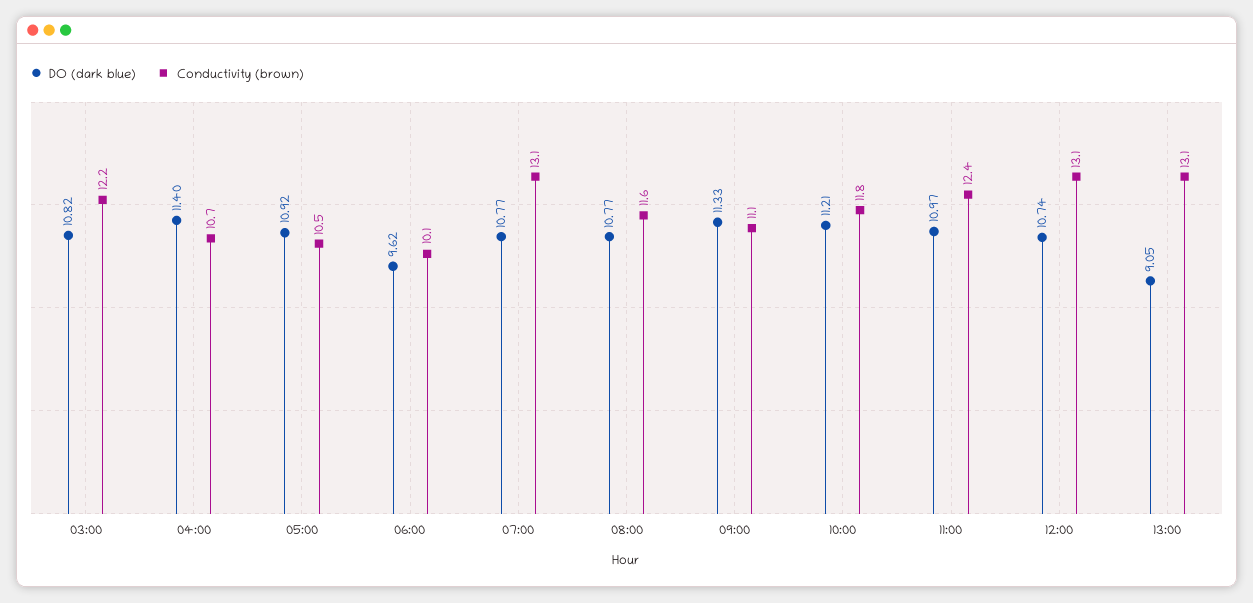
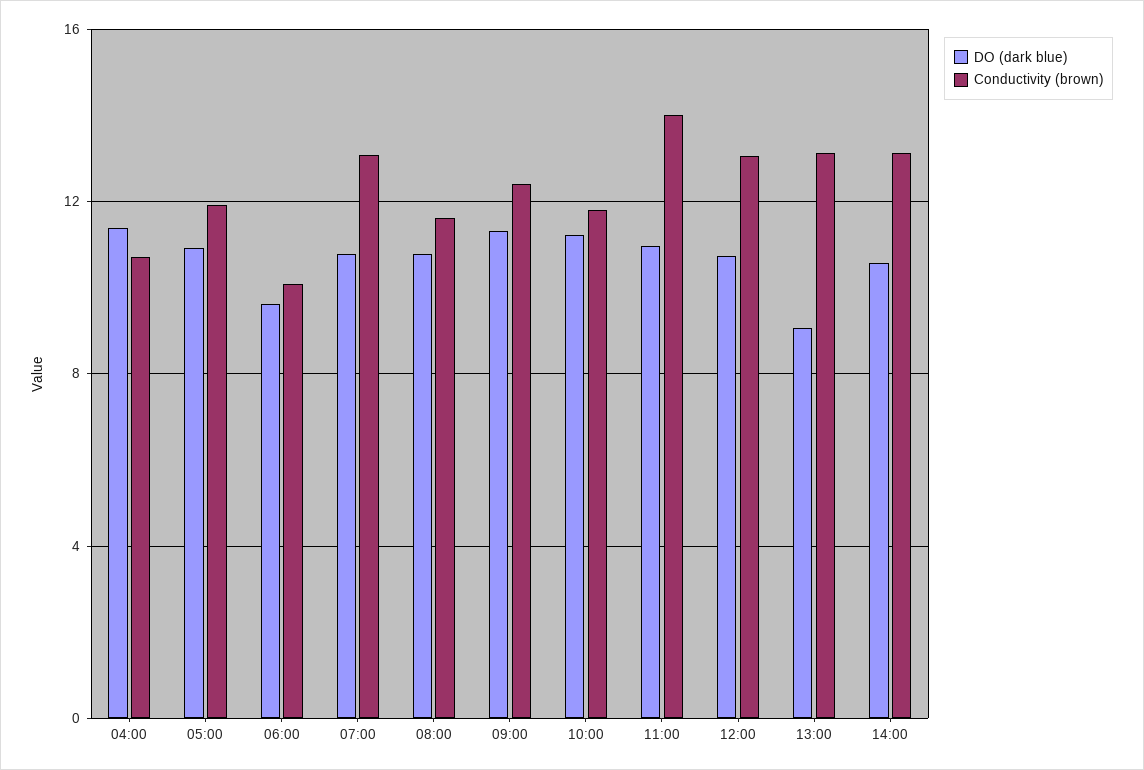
DO (dark blue), 03:00: 10.82 -> none
Conductivity (brown), 03:00: 12.2 -> none
Conductivity (brown), 05:00: 10.5 -> 12
Conductivity (brown), 09:00: 11.1 -> 12.5
Conductivity (brown), 11:00: 12.4 -> 14
DO (dark blue), 14:00: none -> 10.5
Conductivity (brown), 14:00: none -> 13

